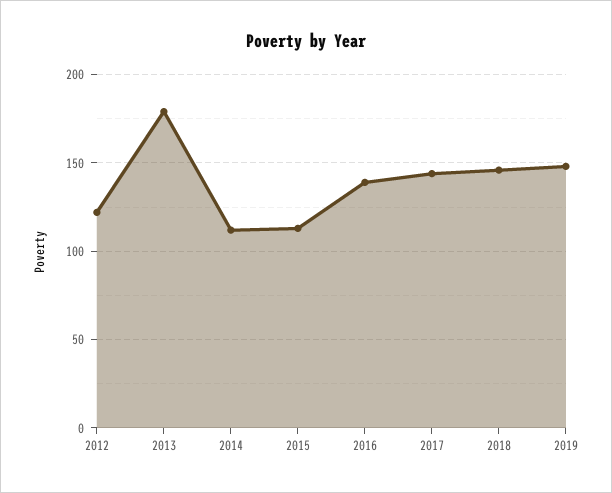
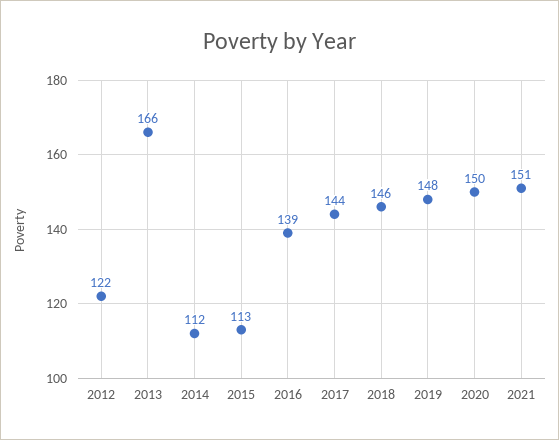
2013: 180 -> 166
2020: none -> 150
2021: none -> 151

